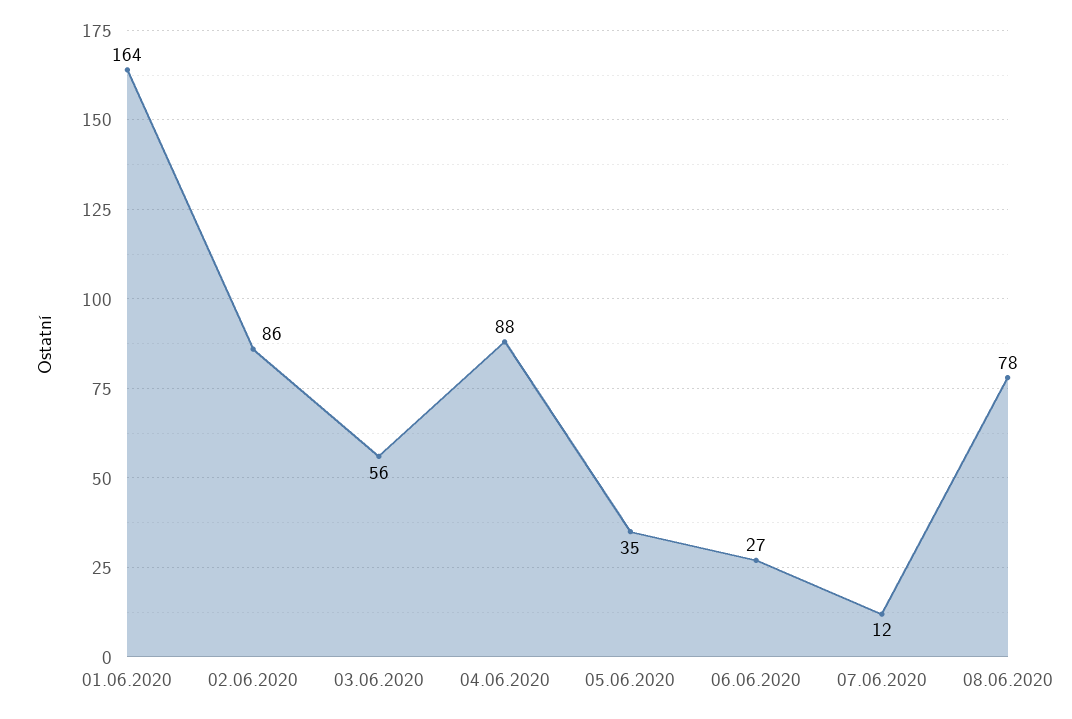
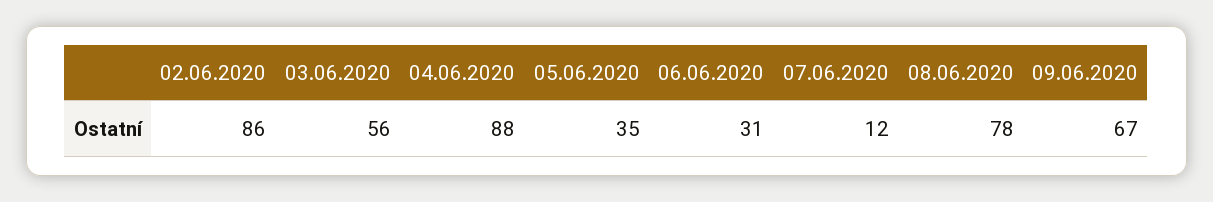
01.06.2020: 164 -> none
06.06.2020: 27 -> 31
09.06.2020: none -> 67

